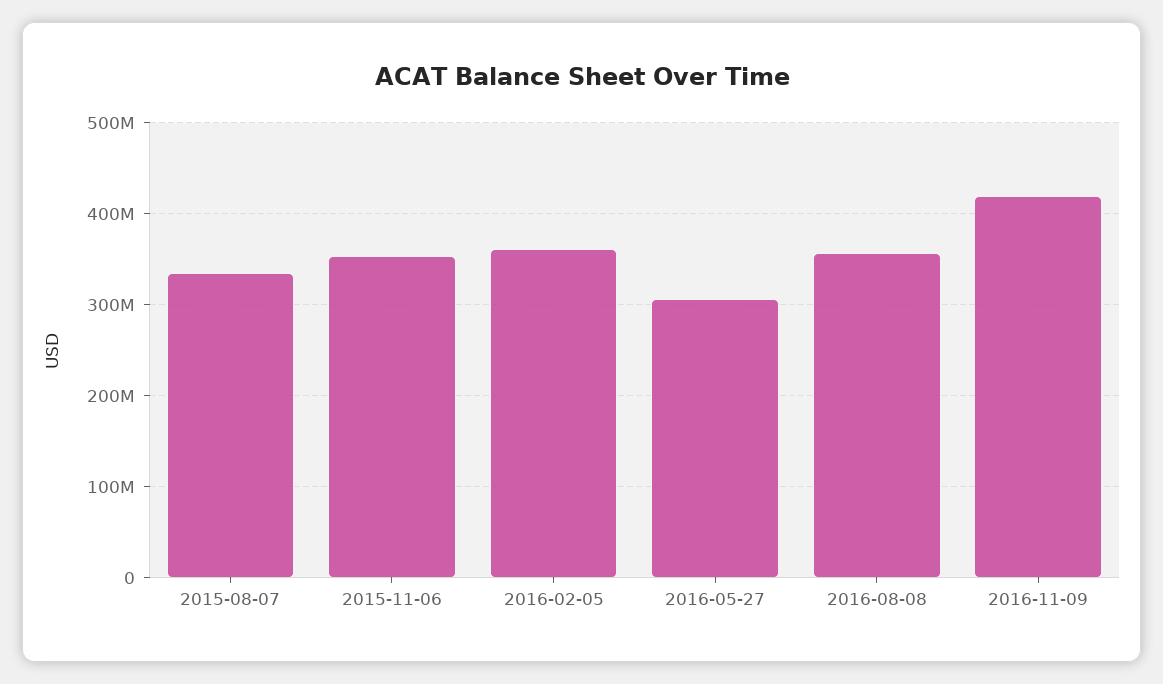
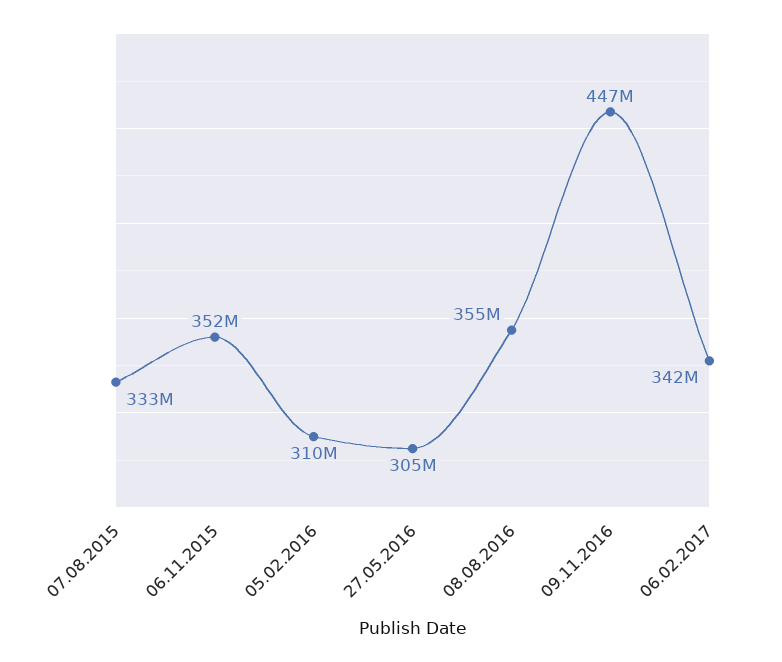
2016-02-05: 360000000 -> 310000000
2016-11-09: 420000000 -> 447000000
06.02.2017: none -> 342000000

